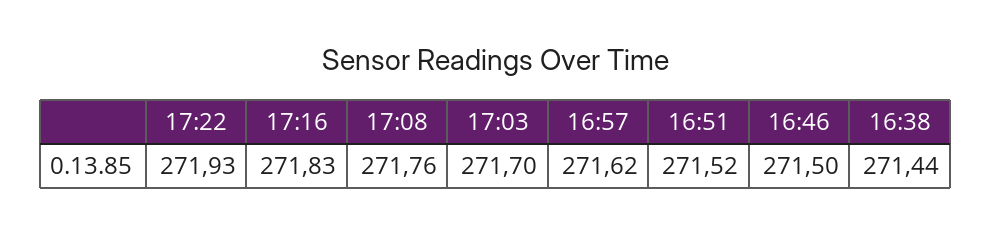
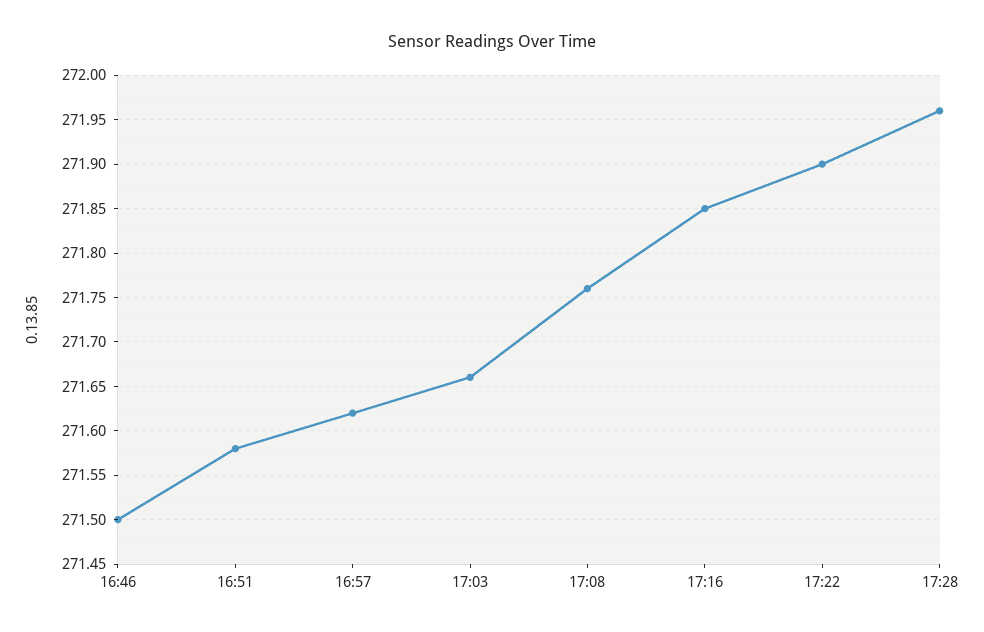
17:22: 271.93 -> 271.9
17:16: 271.83 -> 271.85
17:03: 271.7 -> 271.66
16:51: 271.52 -> 271.58
16:38: 271.44 -> none
17:28: none -> 271.96

